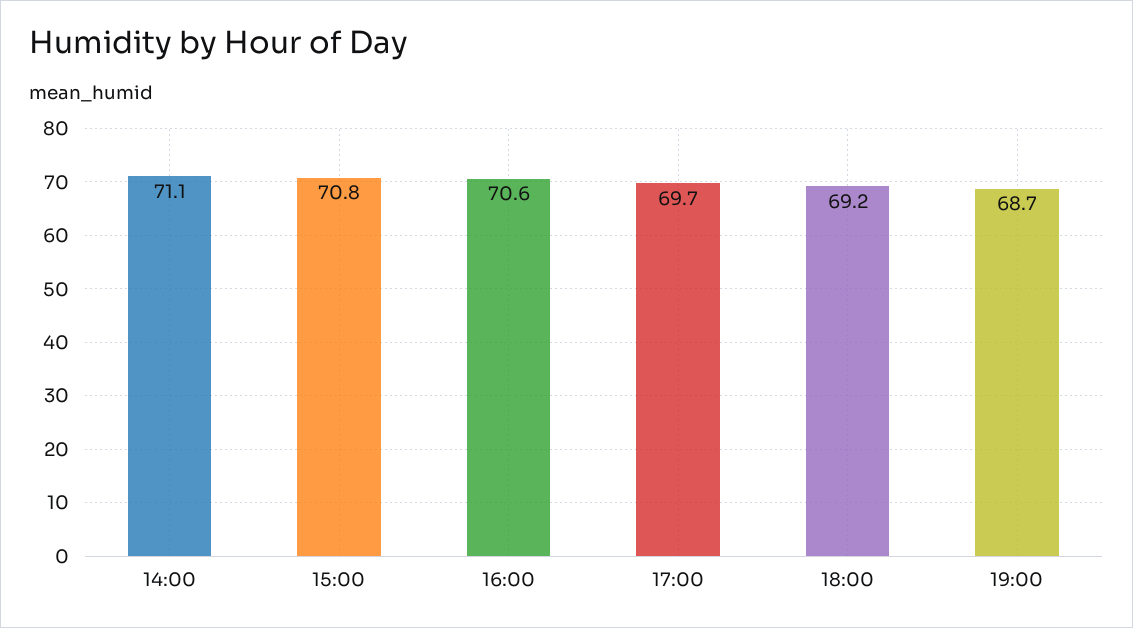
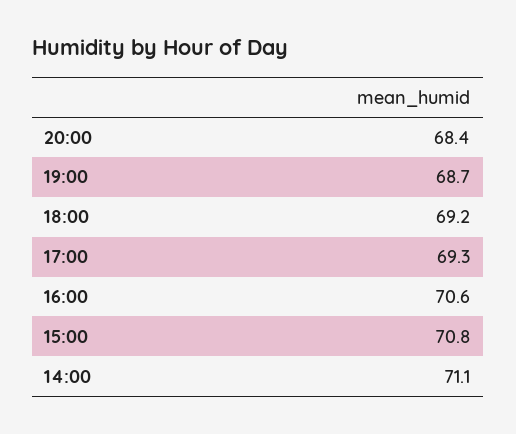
17:00: 69.7 -> 69.3
20:00: none -> 68.4

